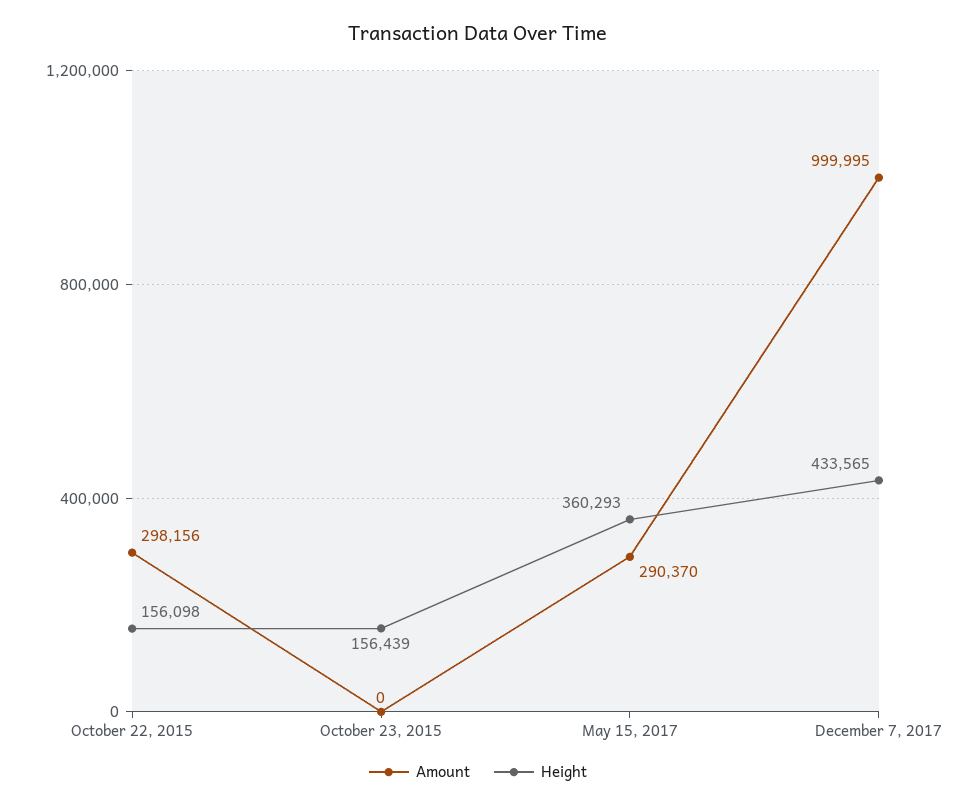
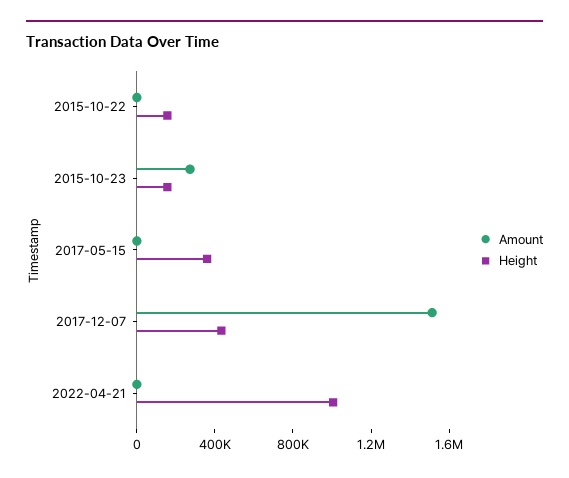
Amount, October 22, 2015: 298156 -> 0
Amount, October 23, 2015: 0 -> 300000
Amount, May 15, 2017: 290370 -> 0
Amount, December 7, 2017: 999995 -> 1500000
Amount, 2022-04-21: none -> 0
Height, 2022-04-21: none -> 1000000

